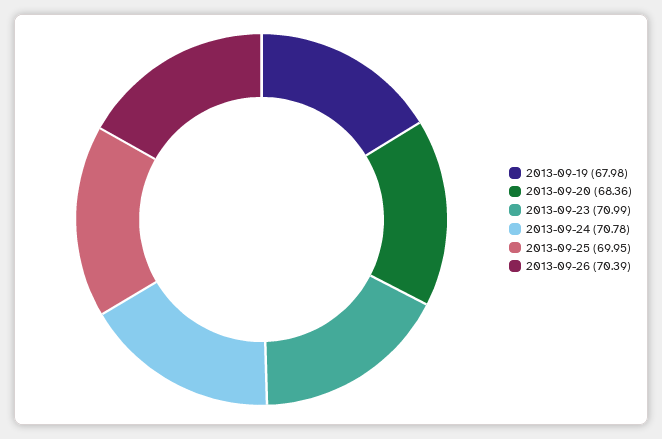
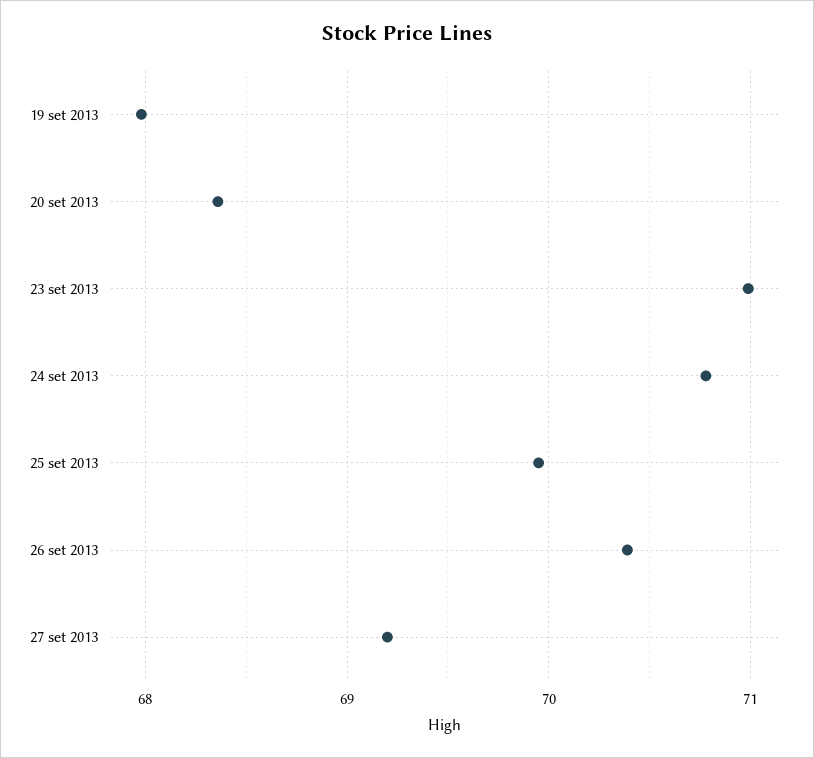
27 set 2013: none -> 69.2

